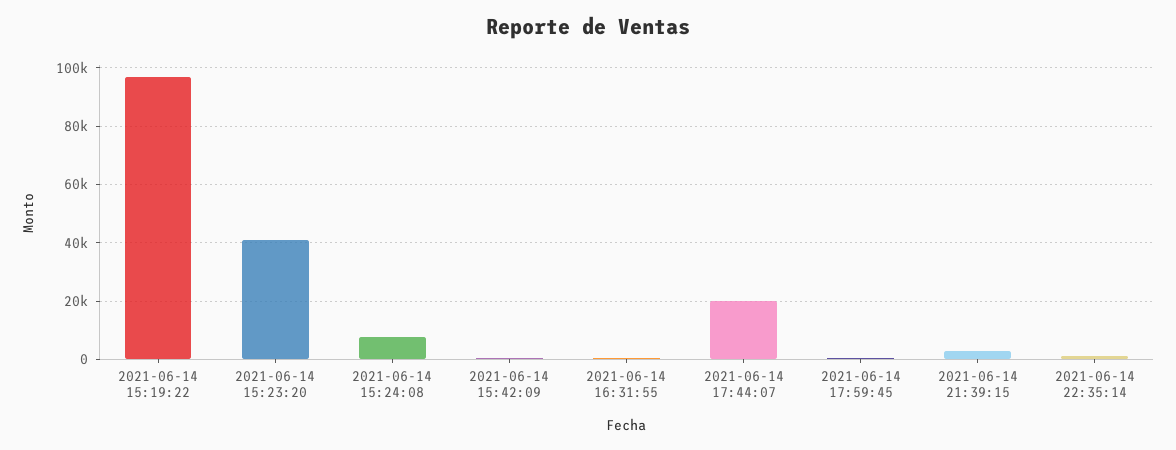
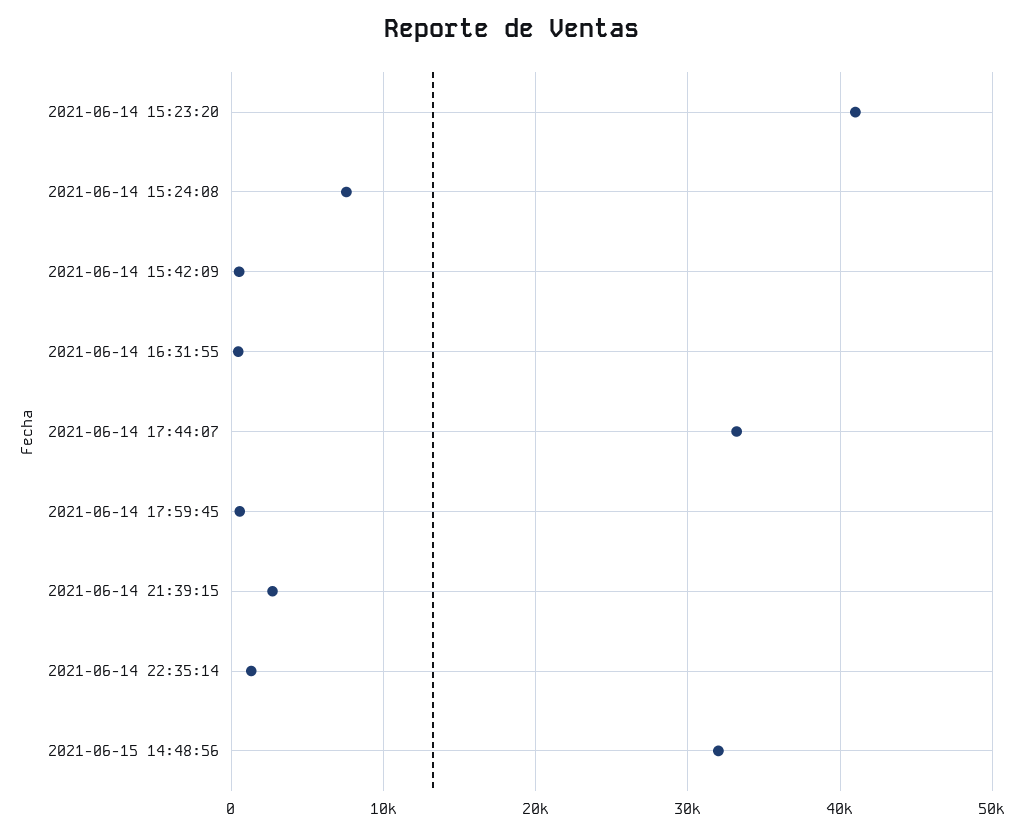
2021-06-14 15:19:22: 97500 -> none
2021-06-14 17:44:07: 20000 -> 33000
2021-06-15 14:48:56: none -> 32000

